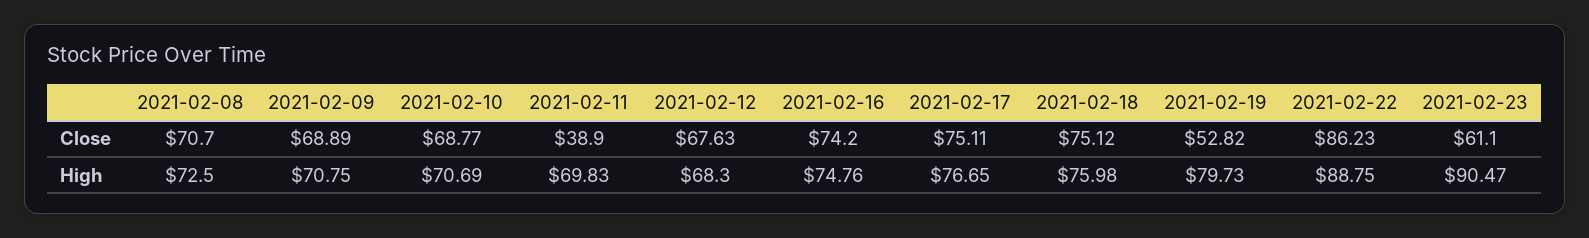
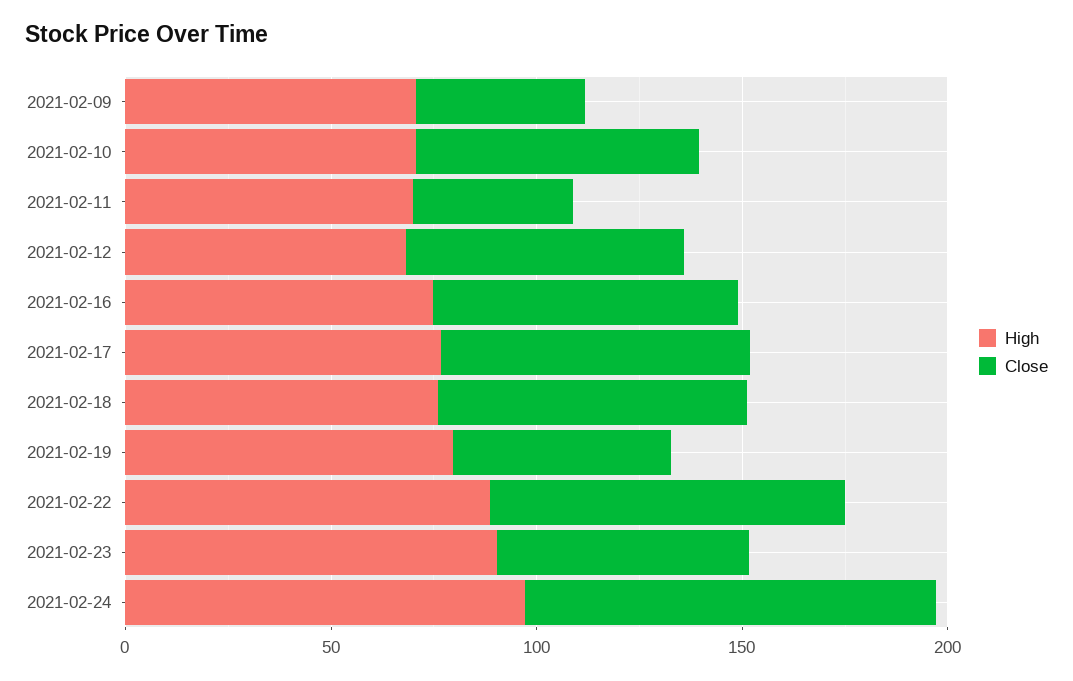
Close, 2021-02-08: 70.7 -> none
Close, 2021-02-09: 68.89 -> 40
High, 2021-02-08: 72.5 -> none
High, 2021-02-24: none -> 100
Close, 2021-02-24: none -> 100

